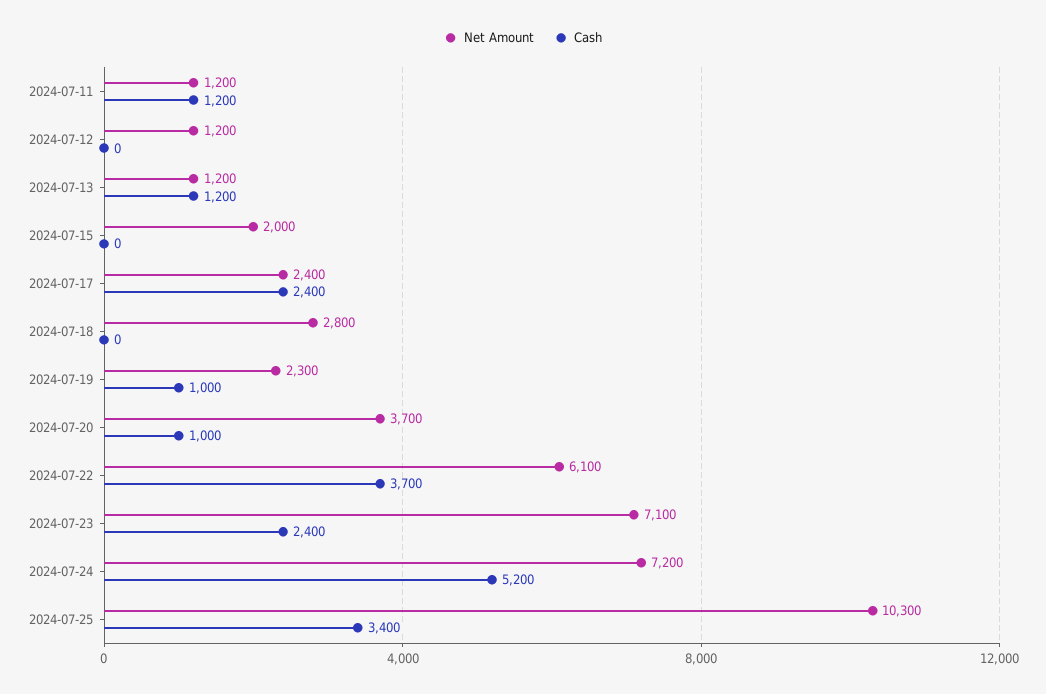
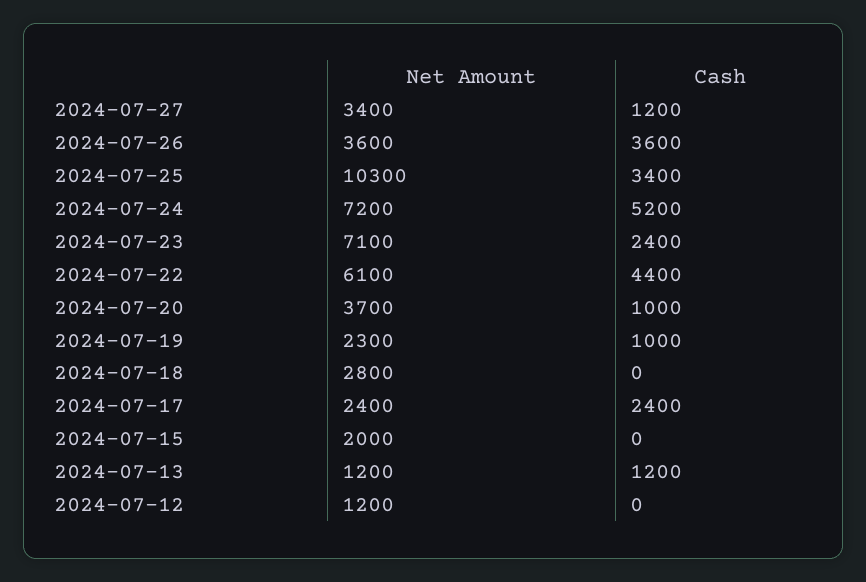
Net Amount, 2024-07-11: 1200 -> none
Cash, 2024-07-11: 1200 -> none
Cash, 2024-07-22: 3700 -> 4400
Net Amount, 2024-07-27: none -> 3400
Cash, 2024-07-27: none -> 1200
Net Amount, 2024-07-26: none -> 3600
Cash, 2024-07-26: none -> 3600

